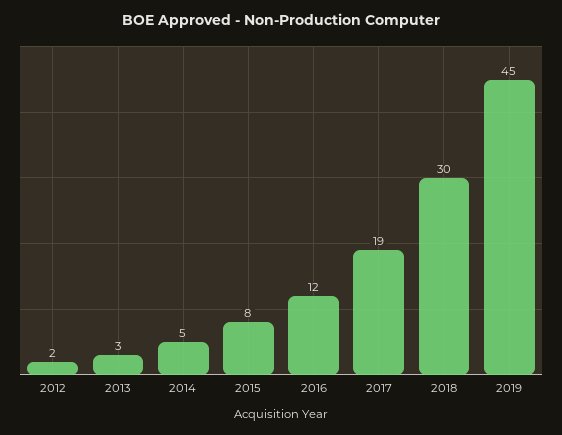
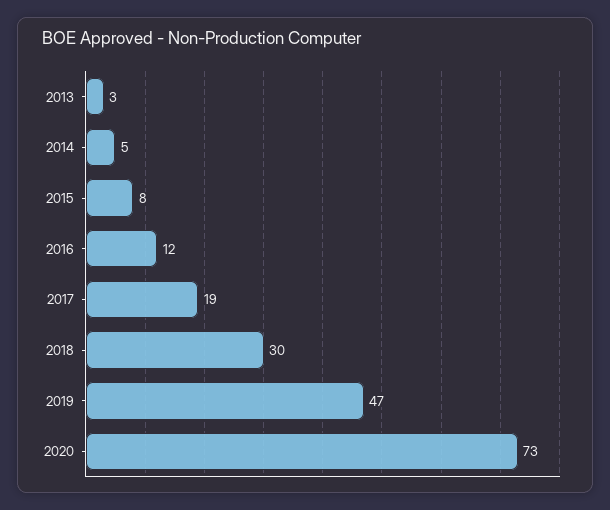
2012: 2 -> none
2019: 45 -> 47
2020: none -> 73

